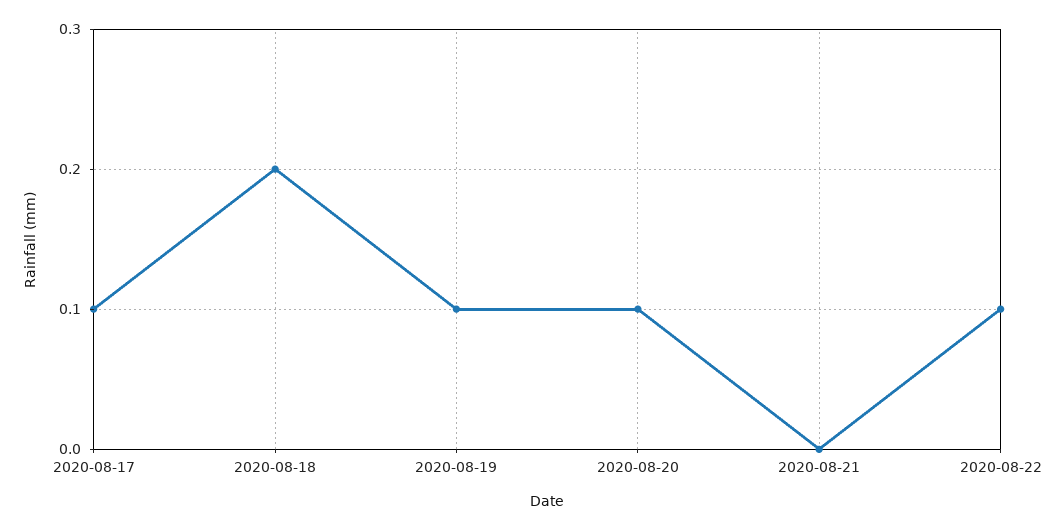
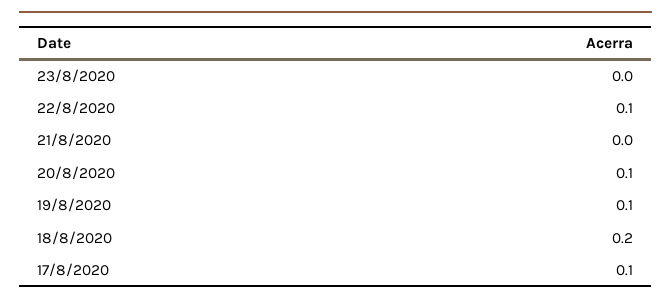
23/8/2020: none -> 0

